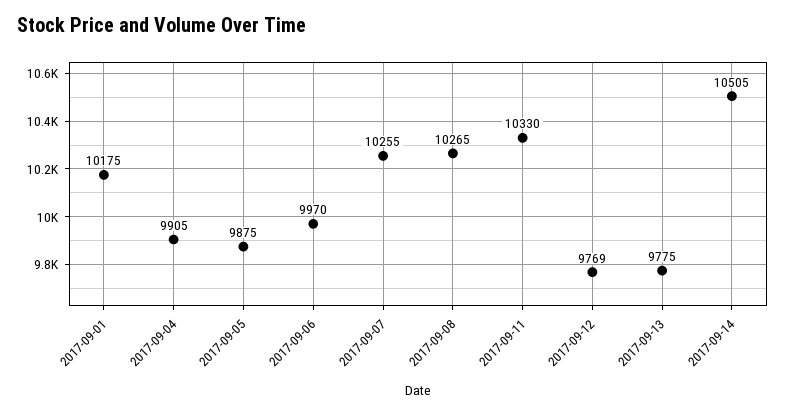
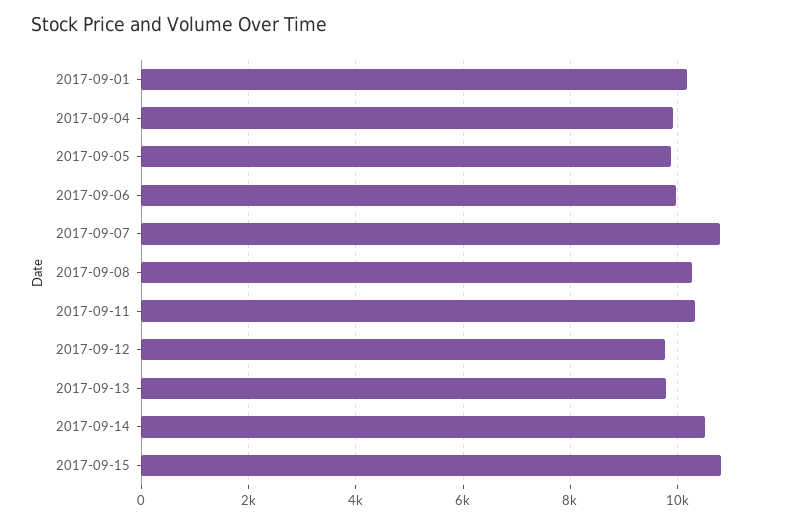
2017-09-07: 10255 -> 10800
2017-09-15: none -> 10800

